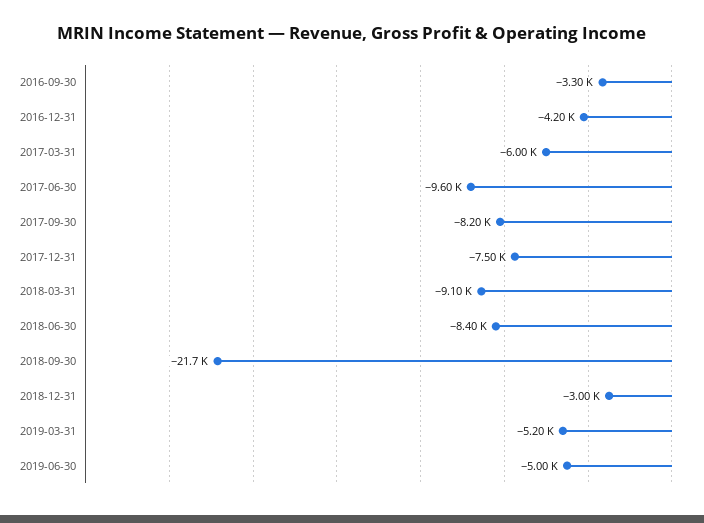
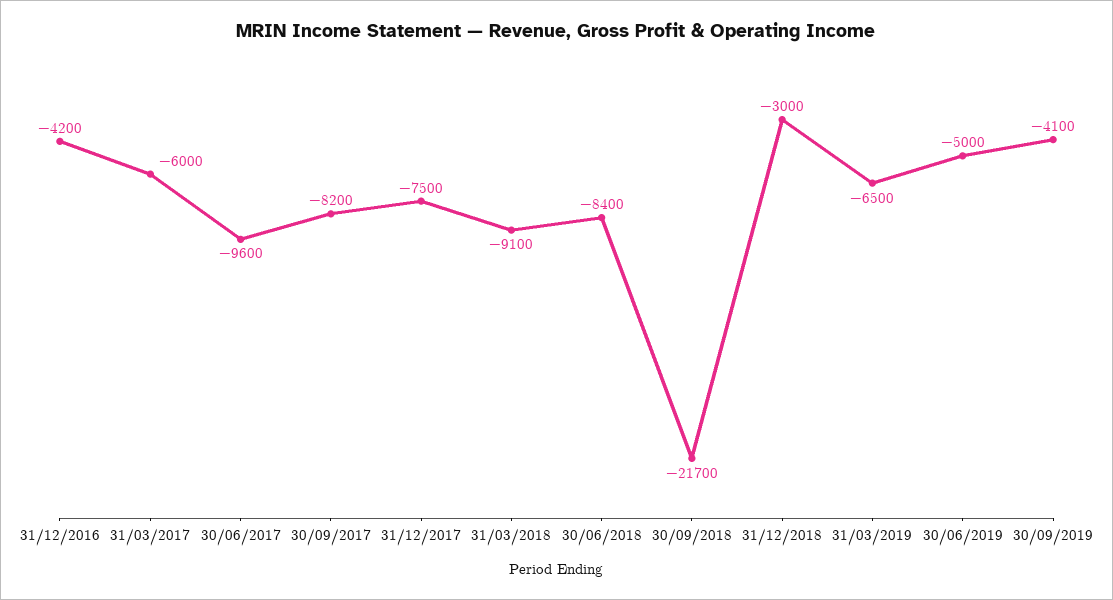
2016-09-30: -3300 -> none
2019-03-31: -5200 -> -6500
30/09/2019: none -> -4100

